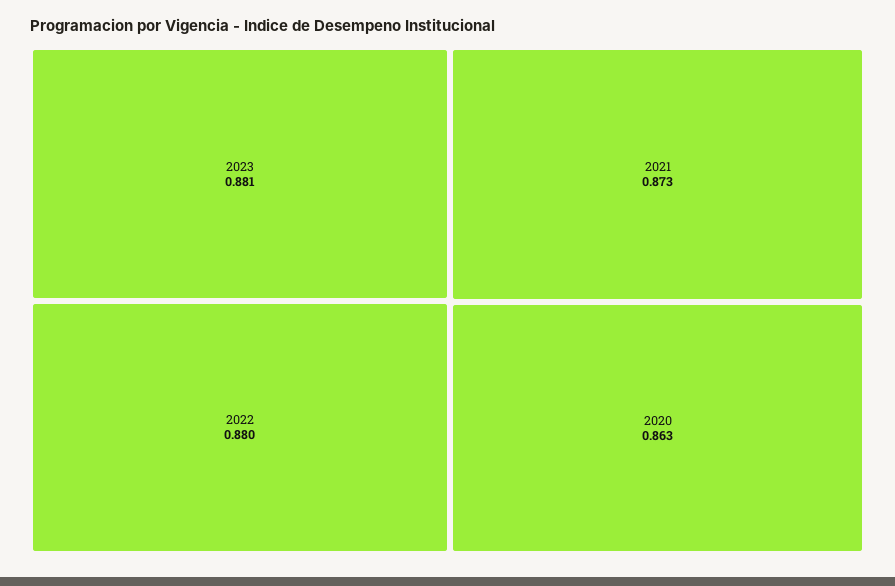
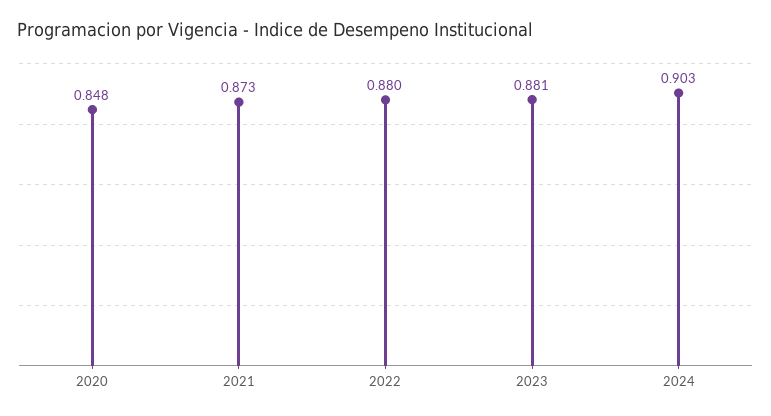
2020: 0.863 -> 0.848
2024: none -> 0.903

